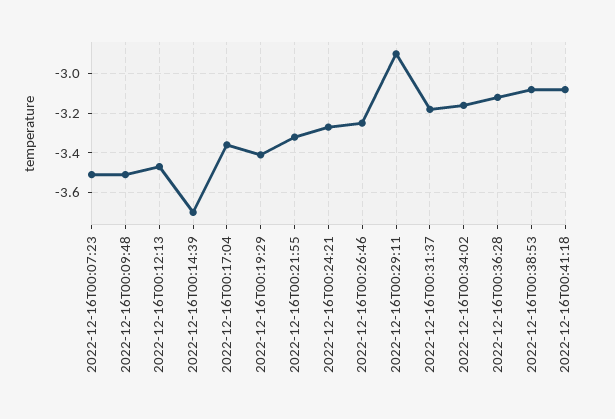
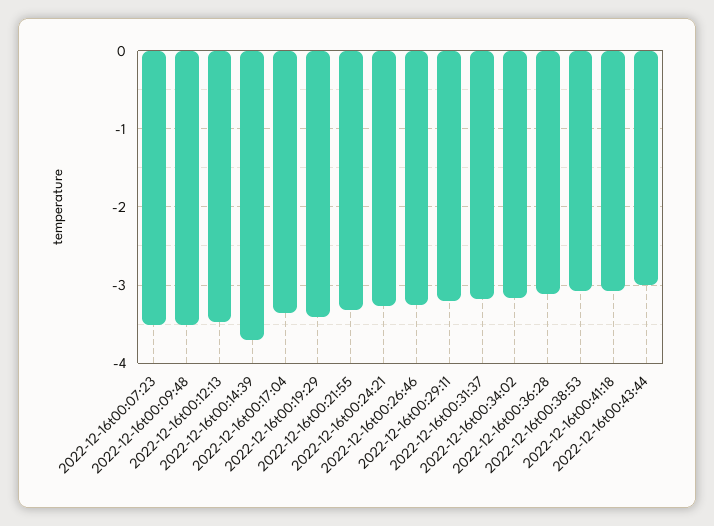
2022-12-16T00:29:11: -2.9 -> -3.2
2022-12-16t00:43:44: none -> -3

